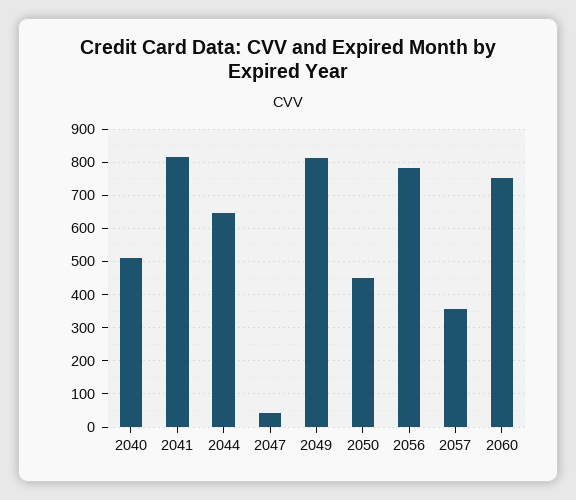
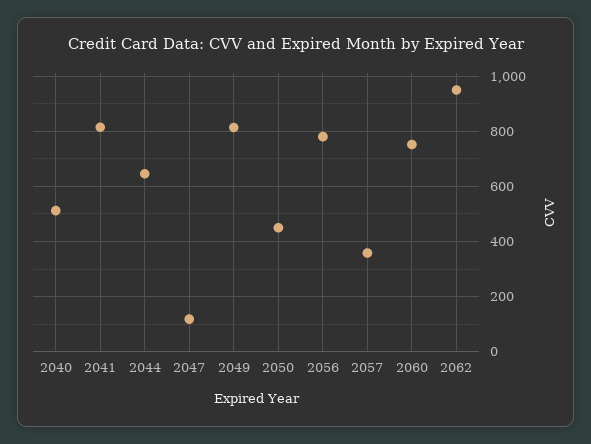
2047: 40 -> 125
2062: none -> 950

